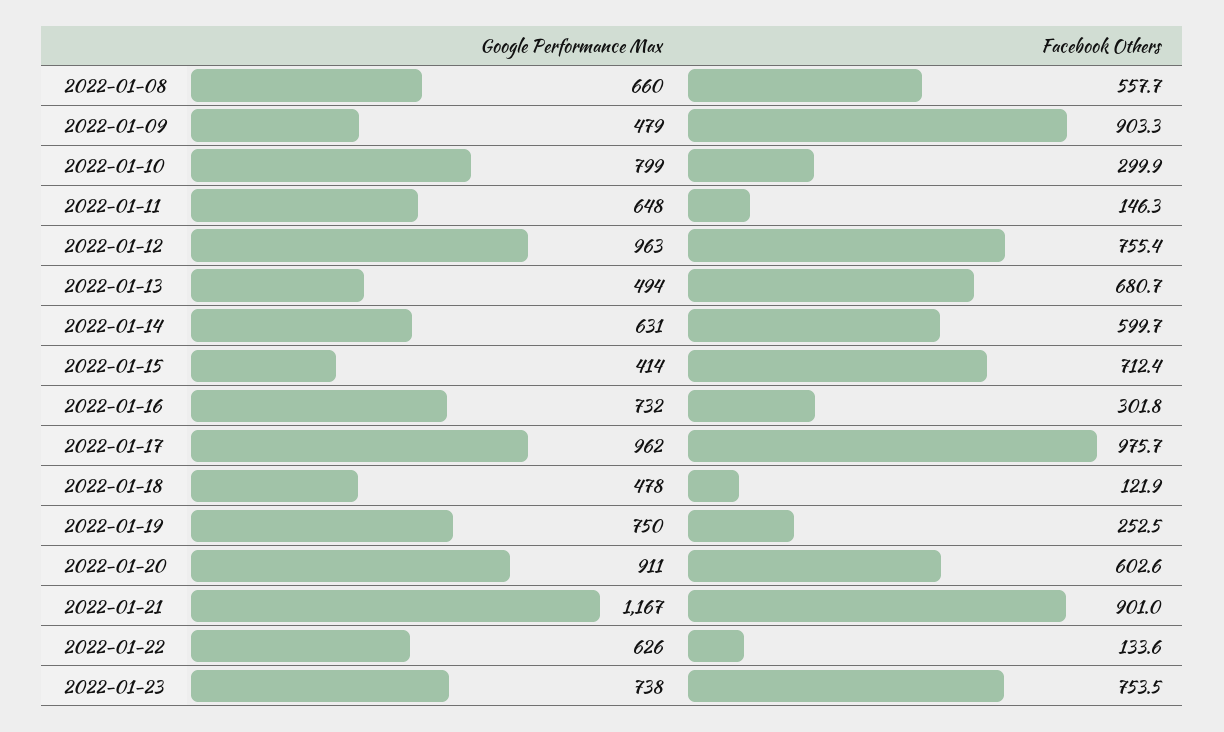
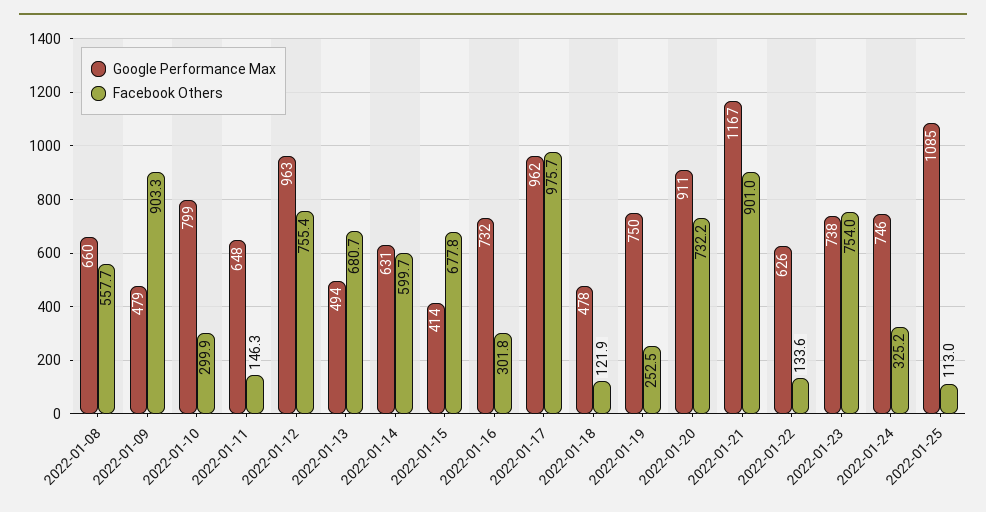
Facebook Others, 2022-01-15: 712.4 -> 677.8
Facebook Others, 2022-01-20: 602.6 -> 732.2
Facebook Others, 2022-01-23: 753.5 -> 754
Google Performance Max, 2022-01-24: none -> 746
Facebook Others, 2022-01-24: none -> 325.2
Google Performance Max, 2022-01-25: none -> 1085
Facebook Others, 2022-01-25: none -> 113

